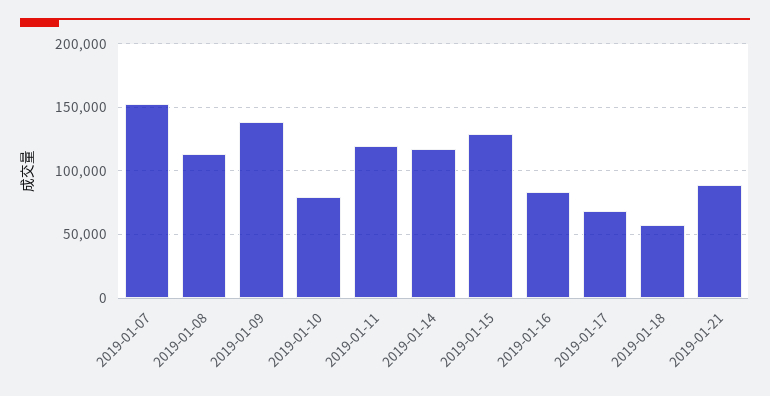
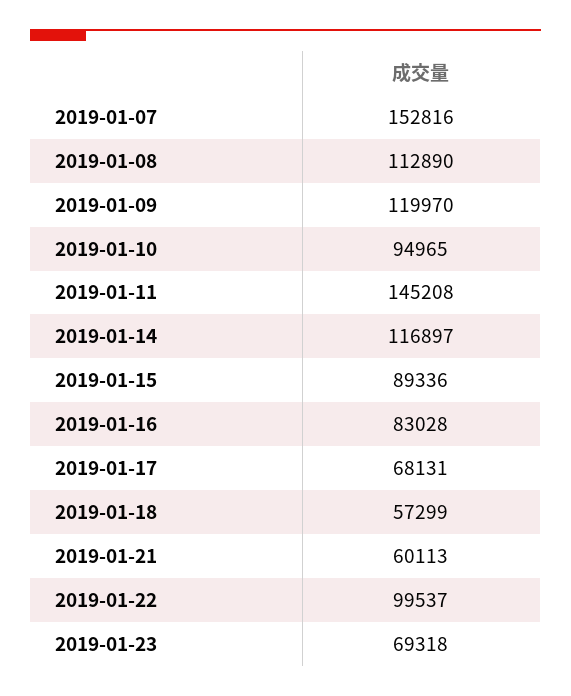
2019-01-09: 140000 -> 119970
2019-01-10: 80000 -> 94965
2019-01-11: 120000 -> 145208
2019-01-15: 130000 -> 89336
2019-01-21: 90000 -> 60113
2019-01-22: none -> 99537
2019-01-23: none -> 69318

